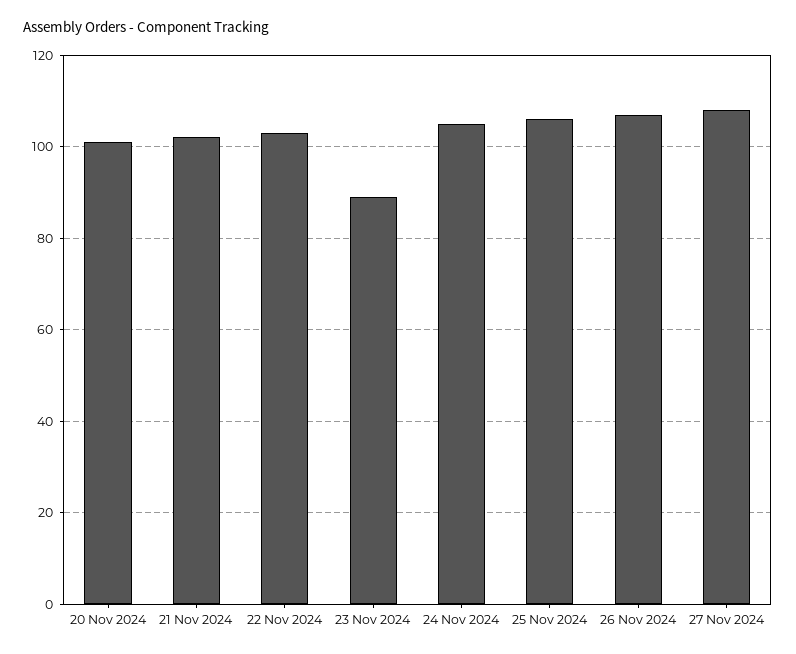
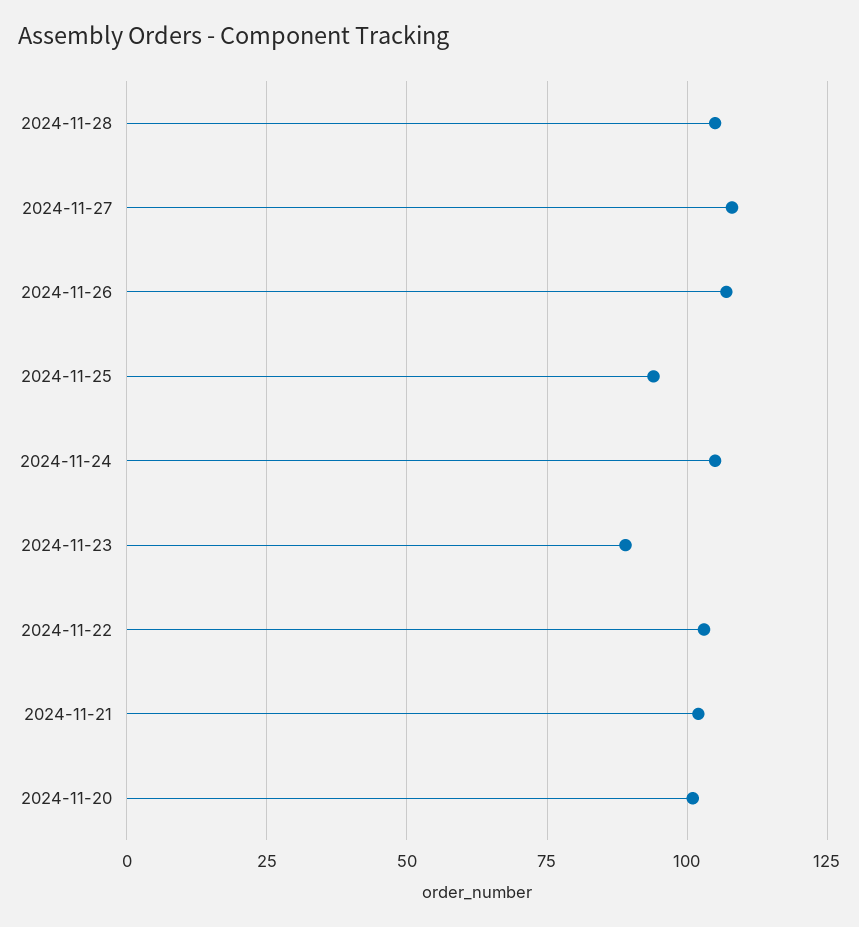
25 Nov 2024: 105 -> 95
2024-11-28: none -> 105

